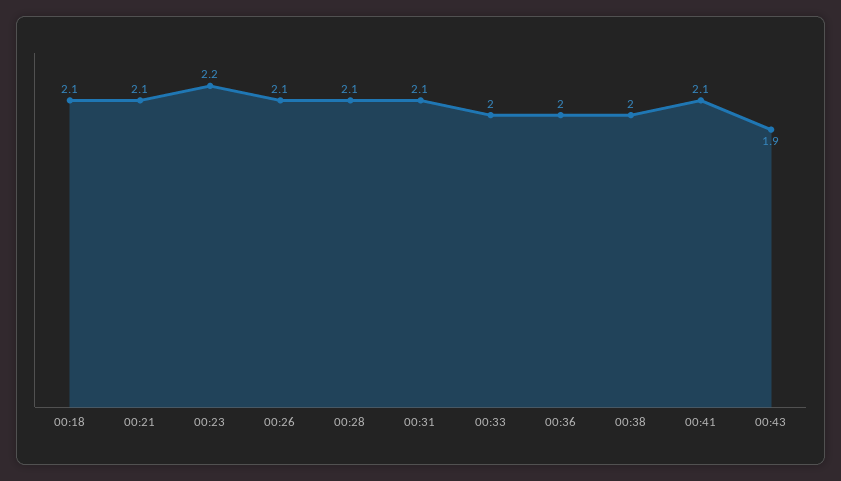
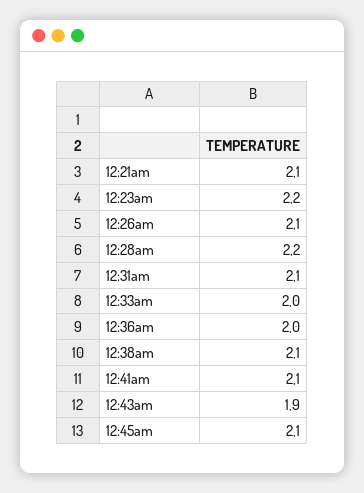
00:18: 2.1 -> none
00:28: 2.1 -> 2.2
00:38: 2 -> 2.1
12:45am: none -> 2.1

